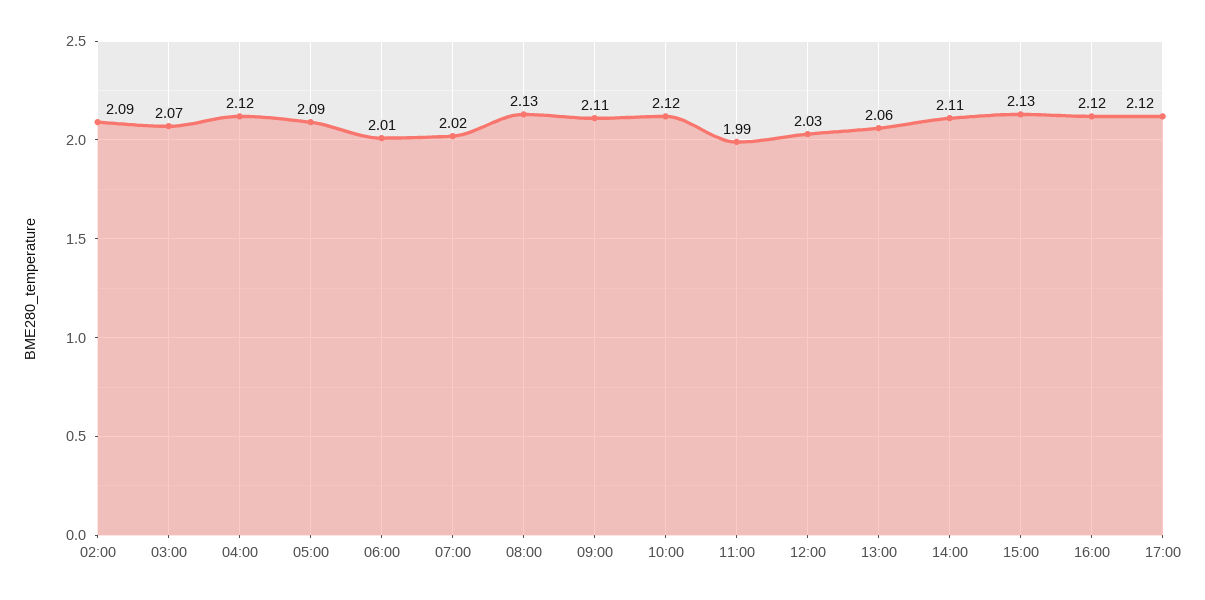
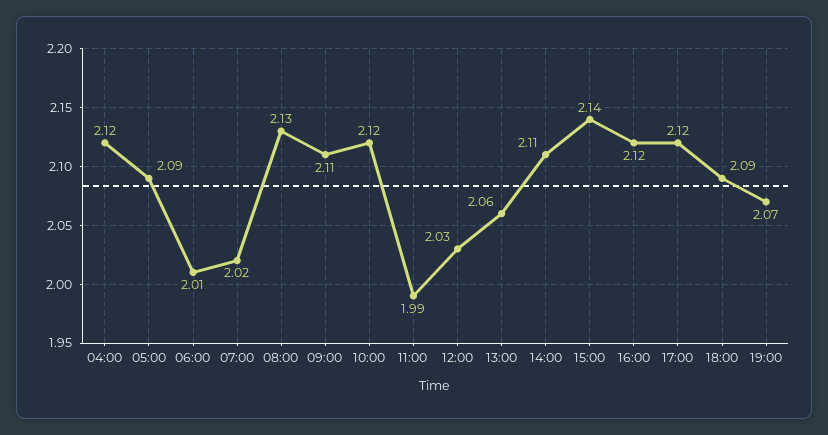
02:00: 2.09 -> none
03:00: 2.07 -> none
15:00: 2.13 -> 2.14
18:00: none -> 2.09
19:00: none -> 2.07

